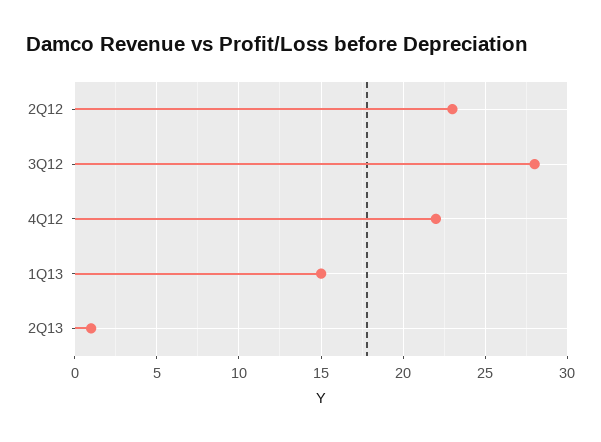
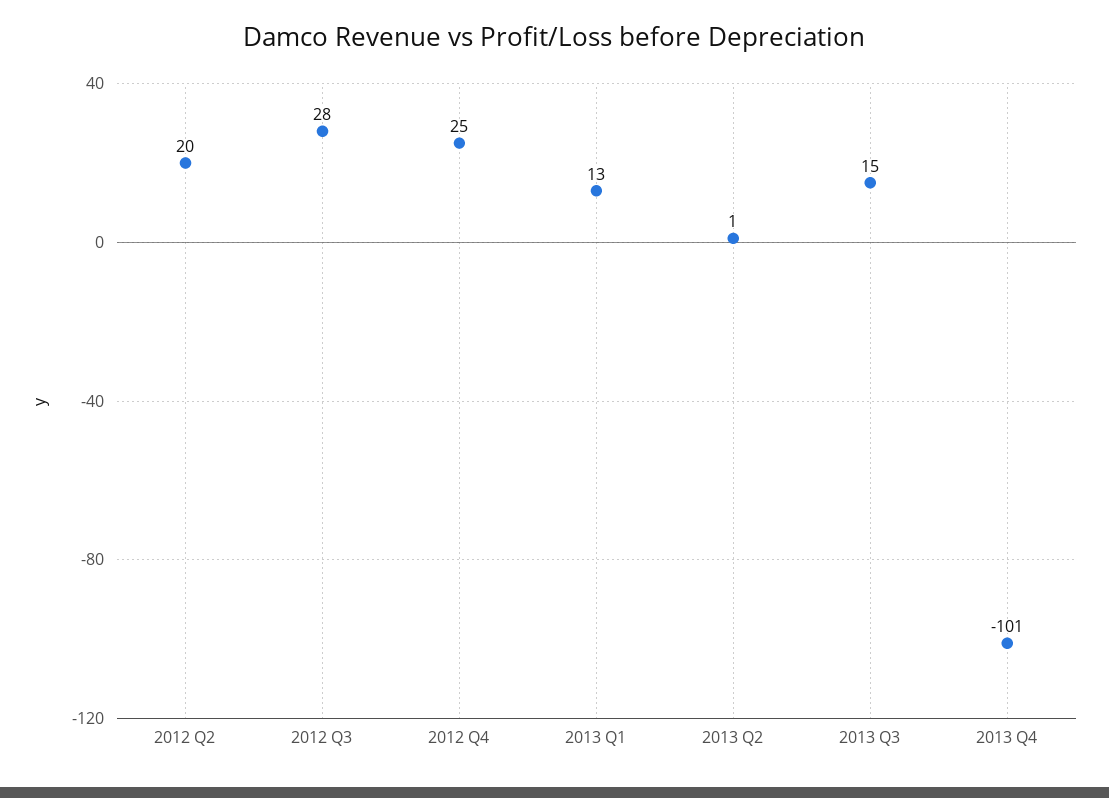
2Q12: 23 -> 20
4Q12: 22 -> 25
1Q13: 15 -> 13
2013 Q3: none -> 15
2013 Q4: none -> -101

